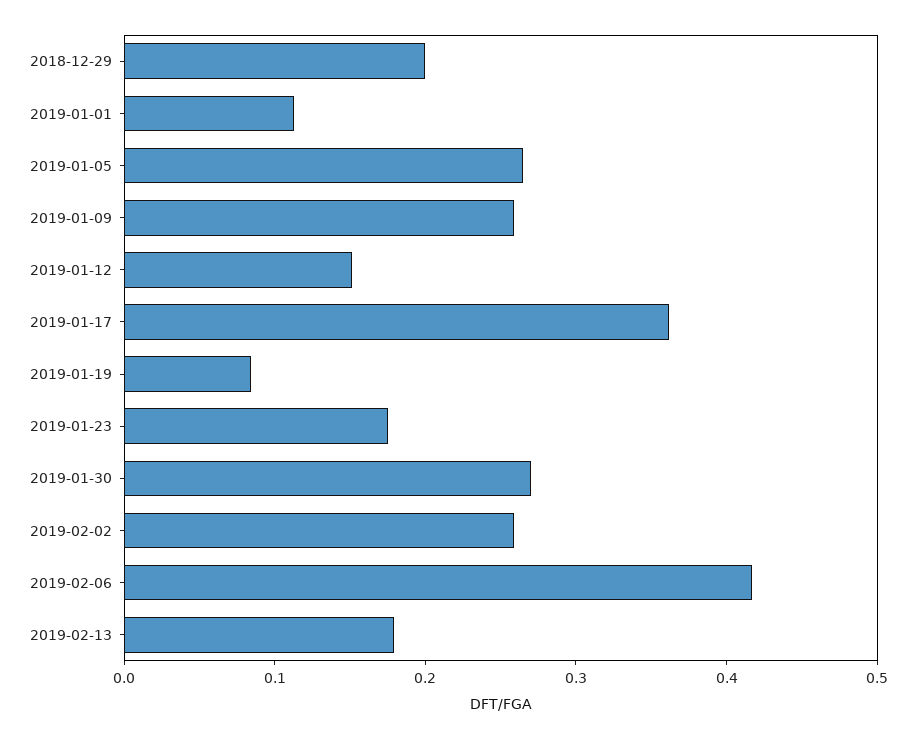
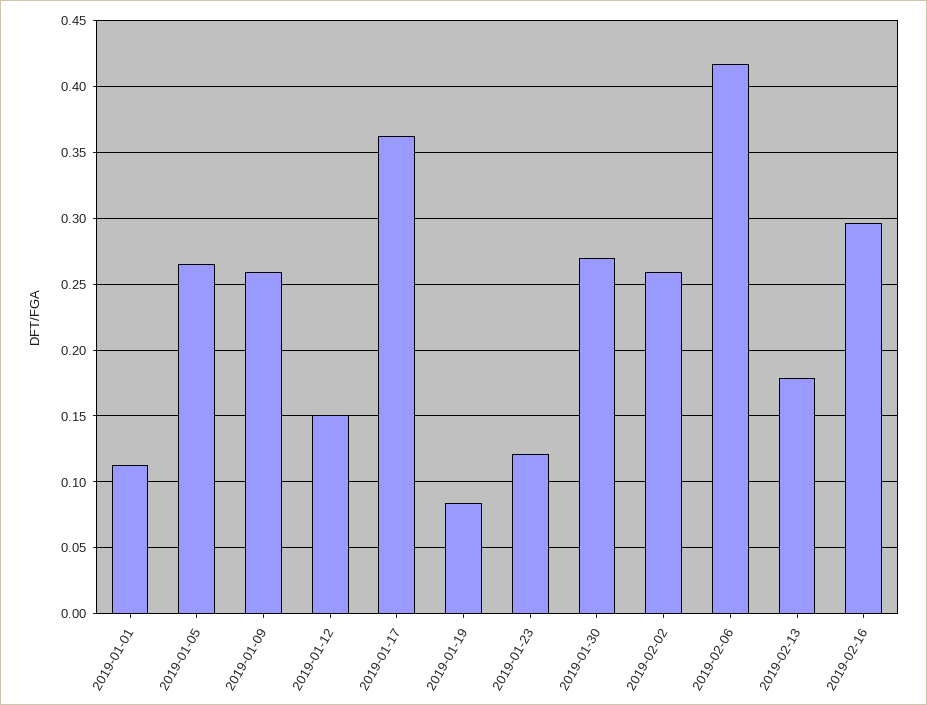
2018-12-29: 0.2 -> none
2019-01-23: 0.18 -> 0.12
2019-02-16: none -> 0.295

